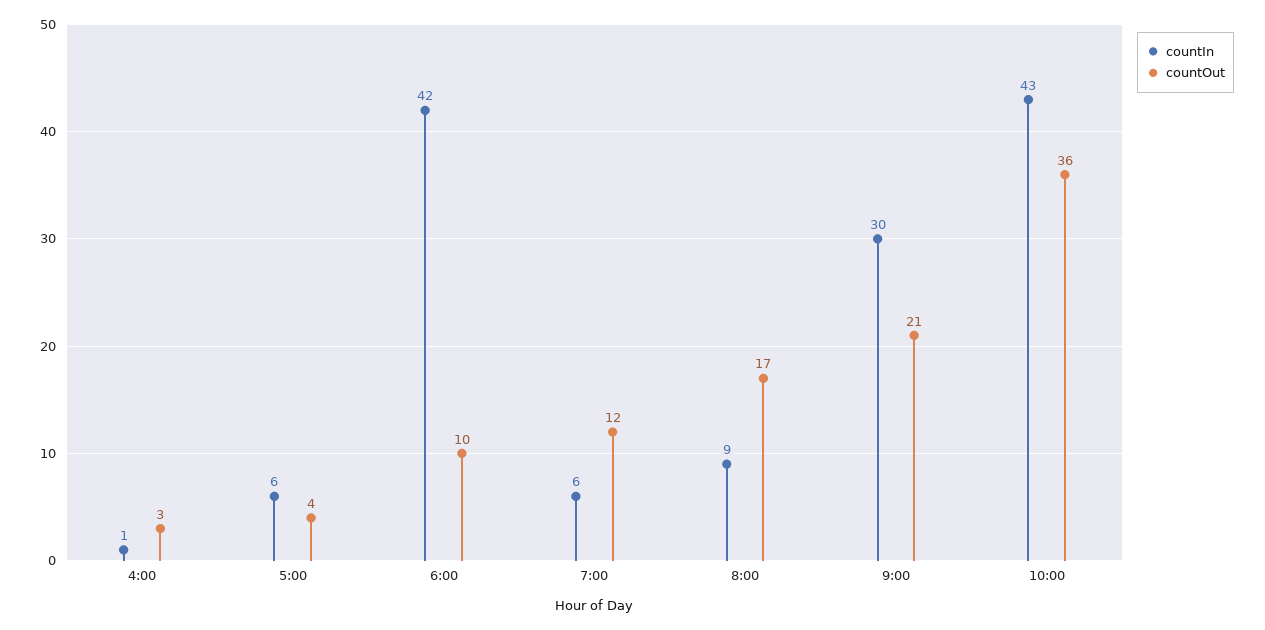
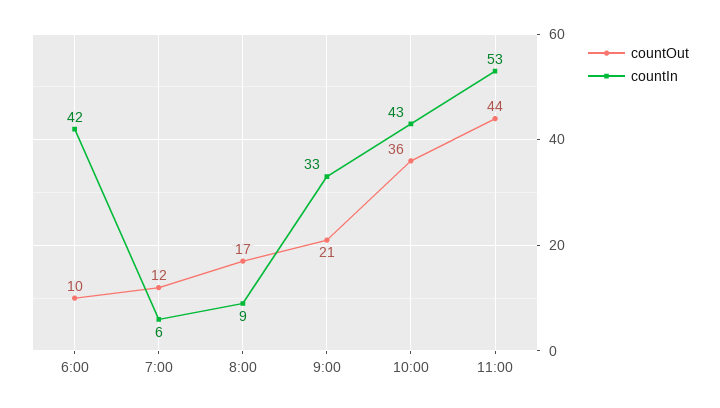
countIn, 4:00: 1 -> none
countOut, 4:00: 3 -> none
countIn, 5:00: 6 -> none
countOut, 5:00: 4 -> none
countIn, 9:00: 30 -> 33
countOut, 11:00: none -> 44
countIn, 11:00: none -> 53

